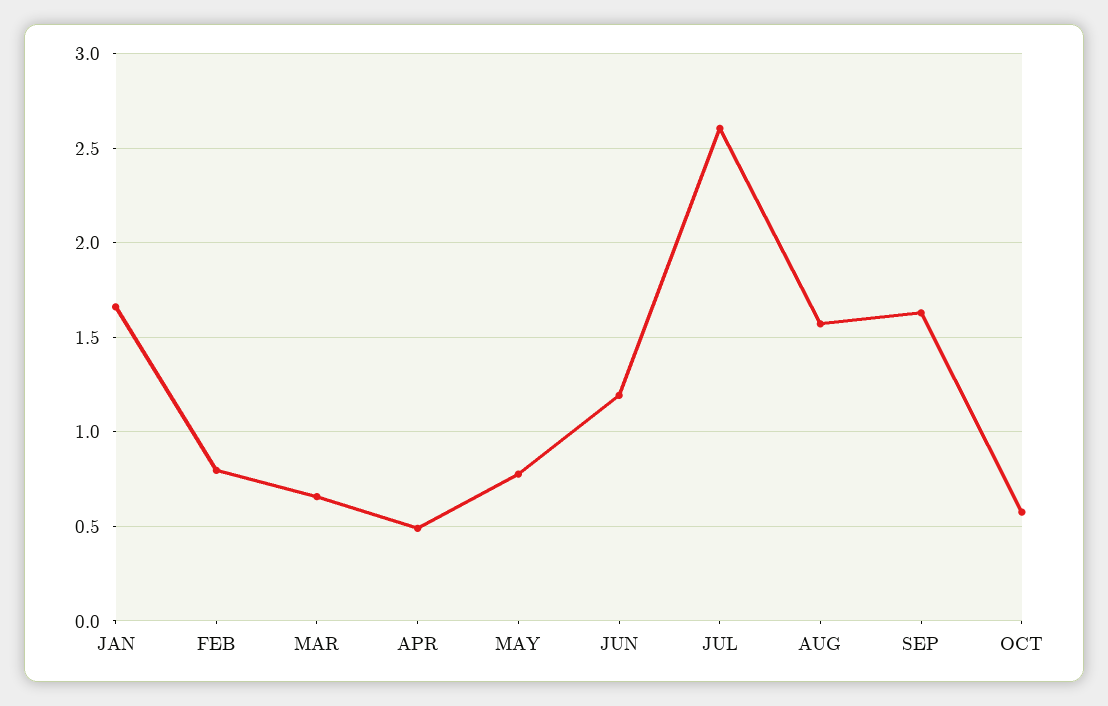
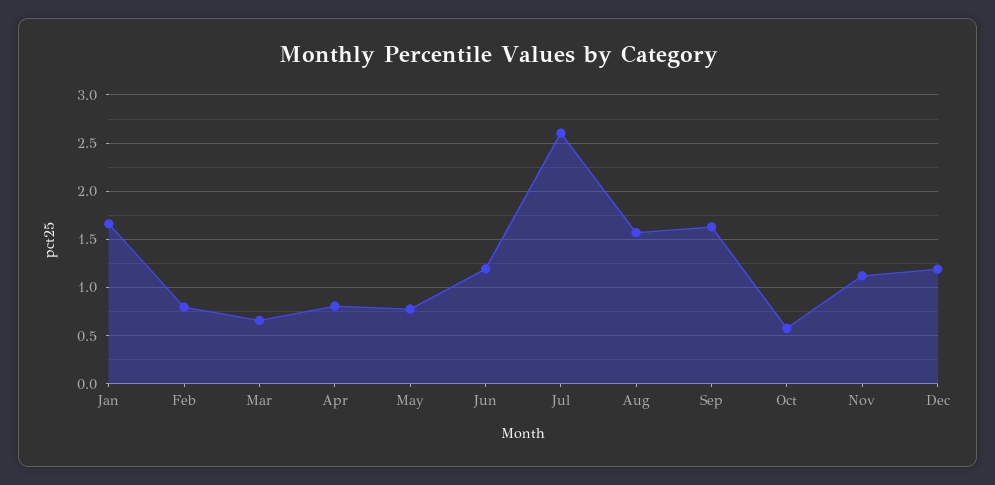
APR: 0.5 -> 0.8
Nov: none -> 1.1
Dec: none -> 1.2

